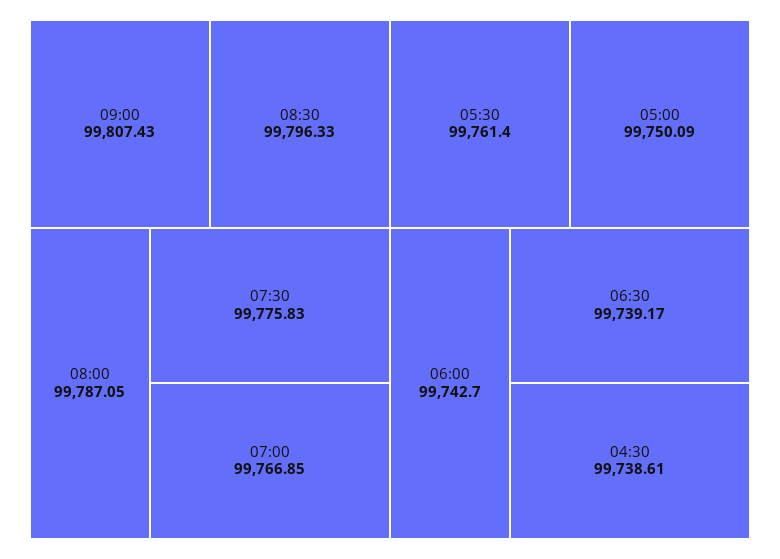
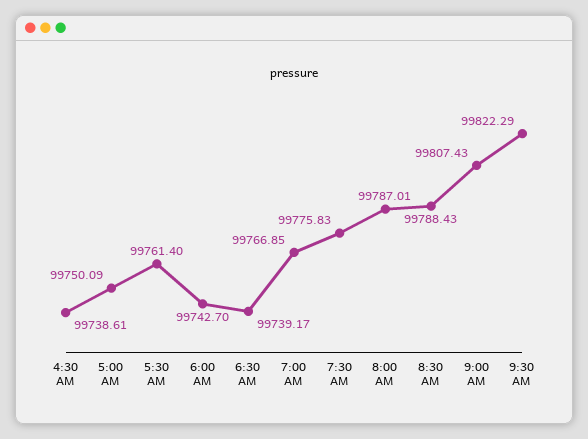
08:30: 99796.33 -> 99788.43
08:00: 99787.05 -> 99787.01
9:30 AM: none -> 99822.29

